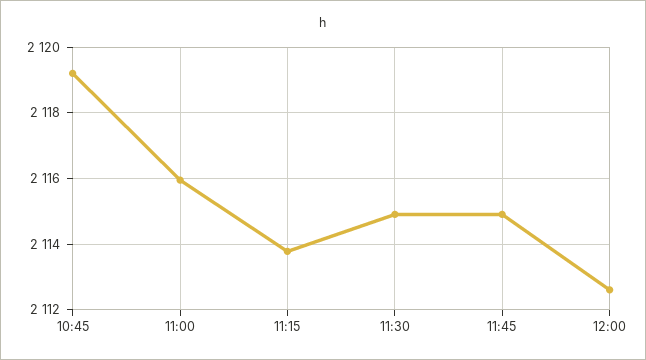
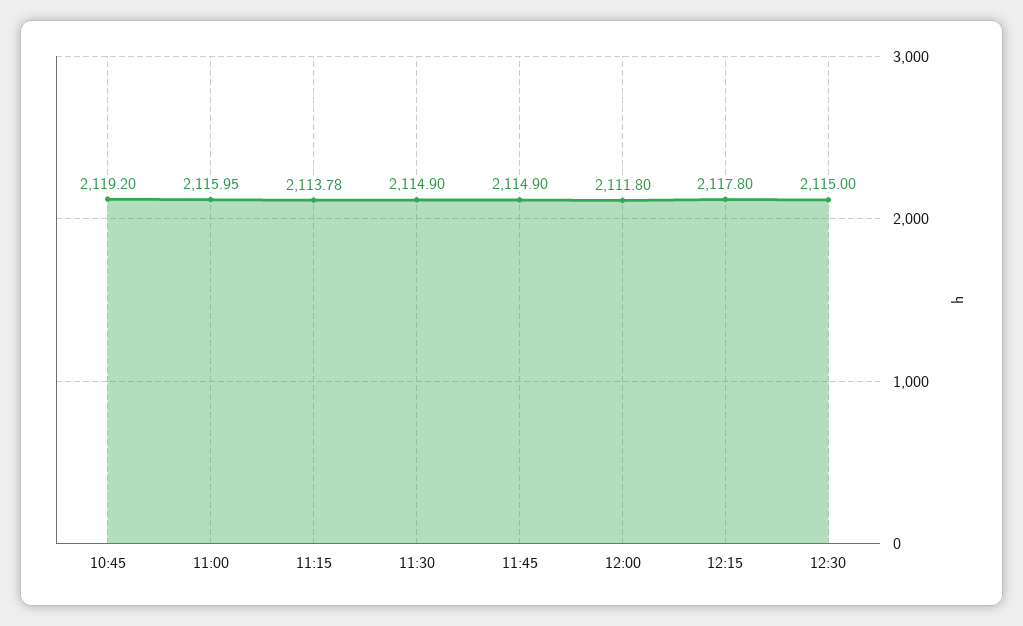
12:00: 2112.6 -> 2111.8
12:15: none -> 2117.8
12:30: none -> 2115

